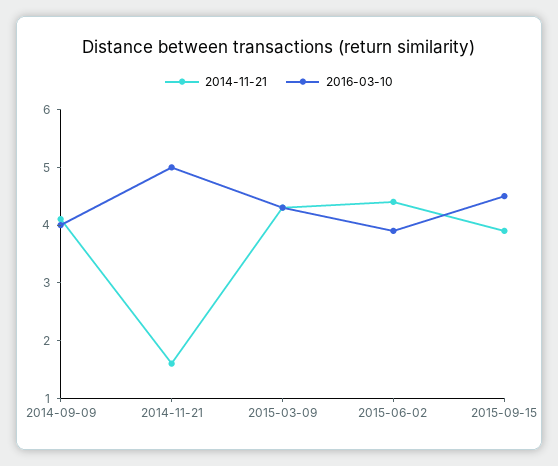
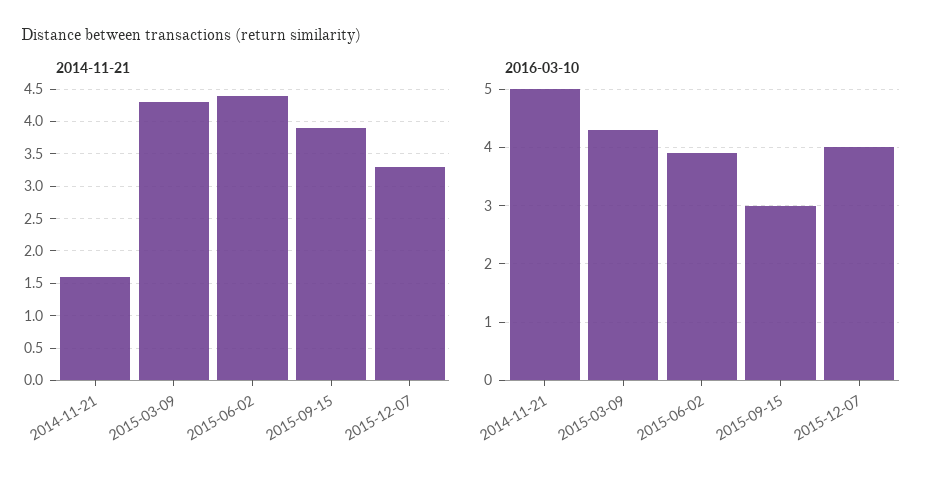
2014-11-21, 2014-09-09: 4 -> none
2016-03-10, 2014-09-09: 4 -> none
2016-03-10, 2015-09-15: 4.5 -> 3
2014-11-21, 2015-12-07: none -> 3.3
2016-03-10, 2015-12-07: none -> 4

